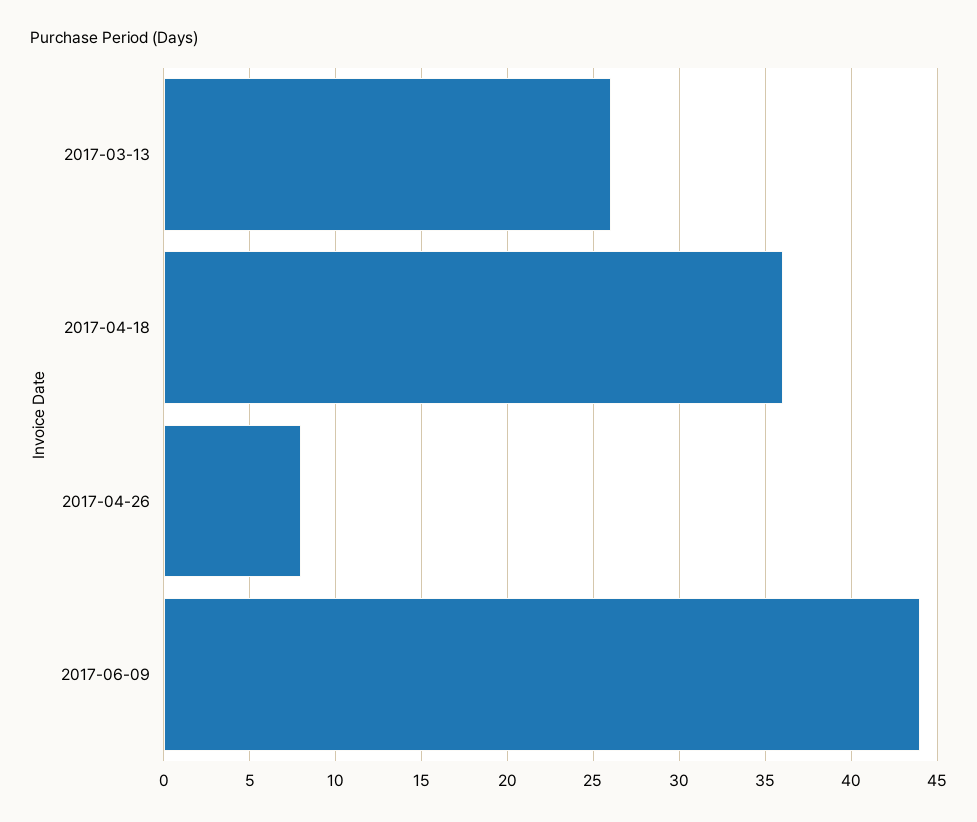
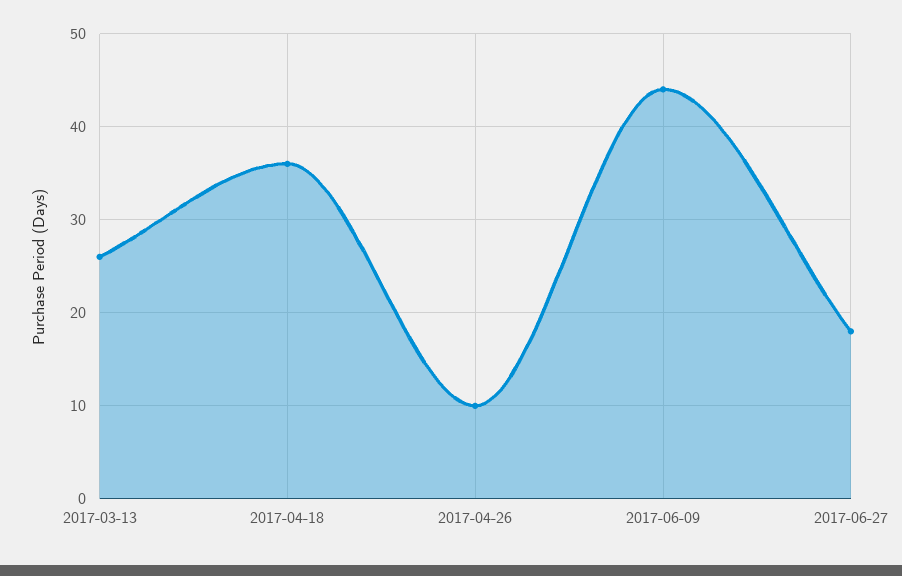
2017-04-26: 8 -> 10
2017-06-27: none -> 18

